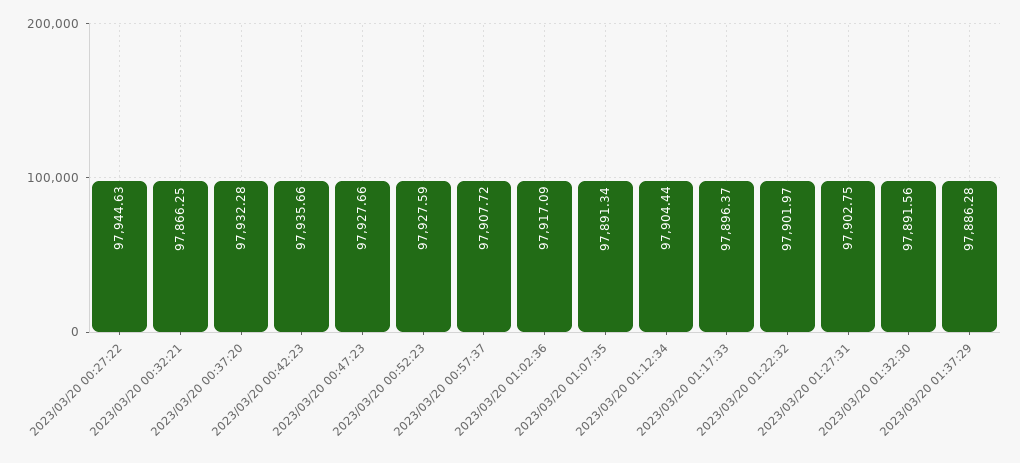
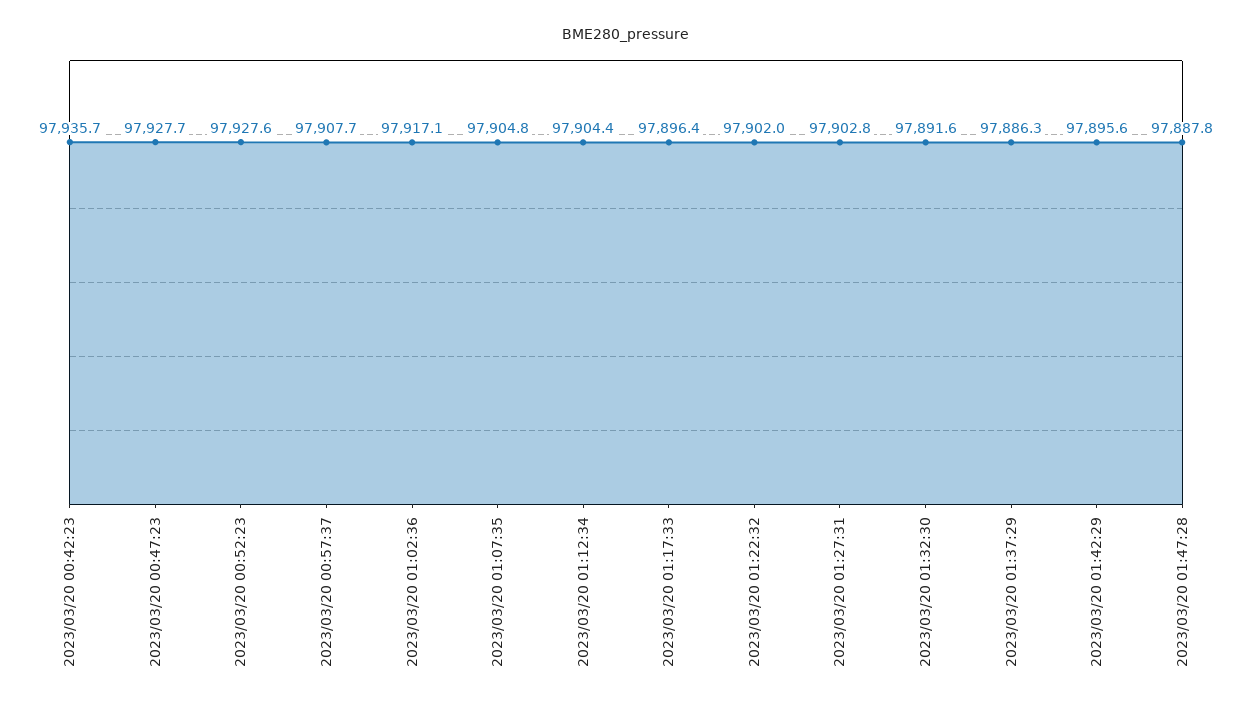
2023/03/20 00:27:22: 97944.63 -> none
2023/03/20 00:32:21: 97866.25 -> none
2023/03/20 00:37:20: 97932.28 -> none
2023/03/20 01:07:35: 97891.34 -> 97904.8
2023/03/20 01:42:29: none -> 97895.6
2023/03/20 01:47:28: none -> 97887.8

